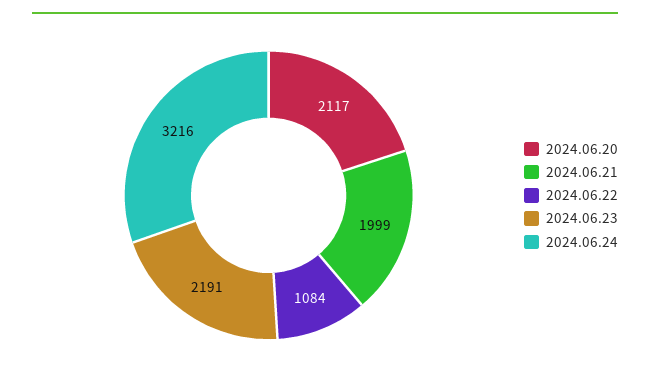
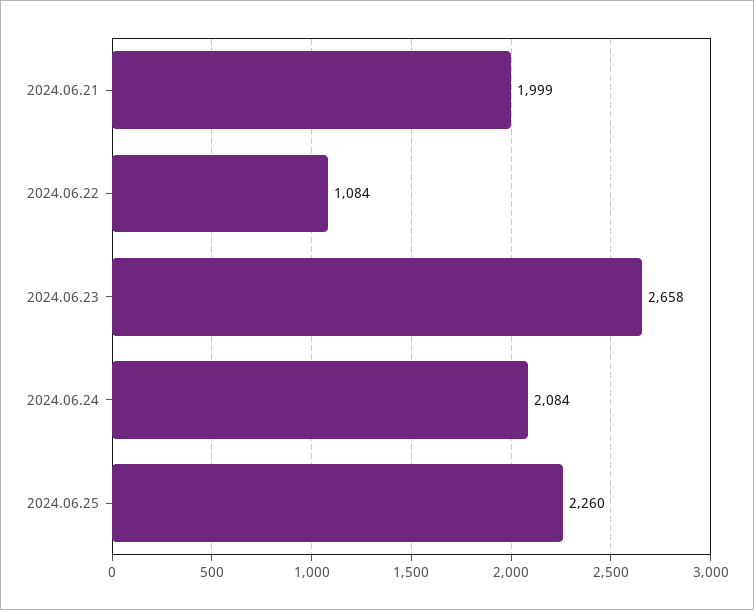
2024.06.20: 2117 -> none
2024.06.23: 2191 -> 2658
2024.06.24: 3216 -> 2084
2024.06.25: none -> 2260

